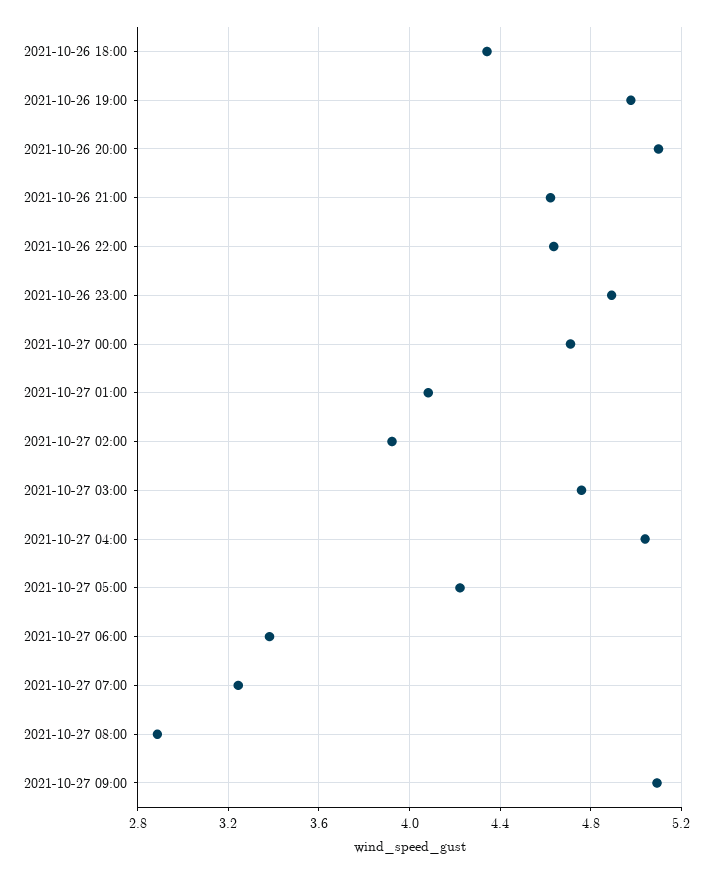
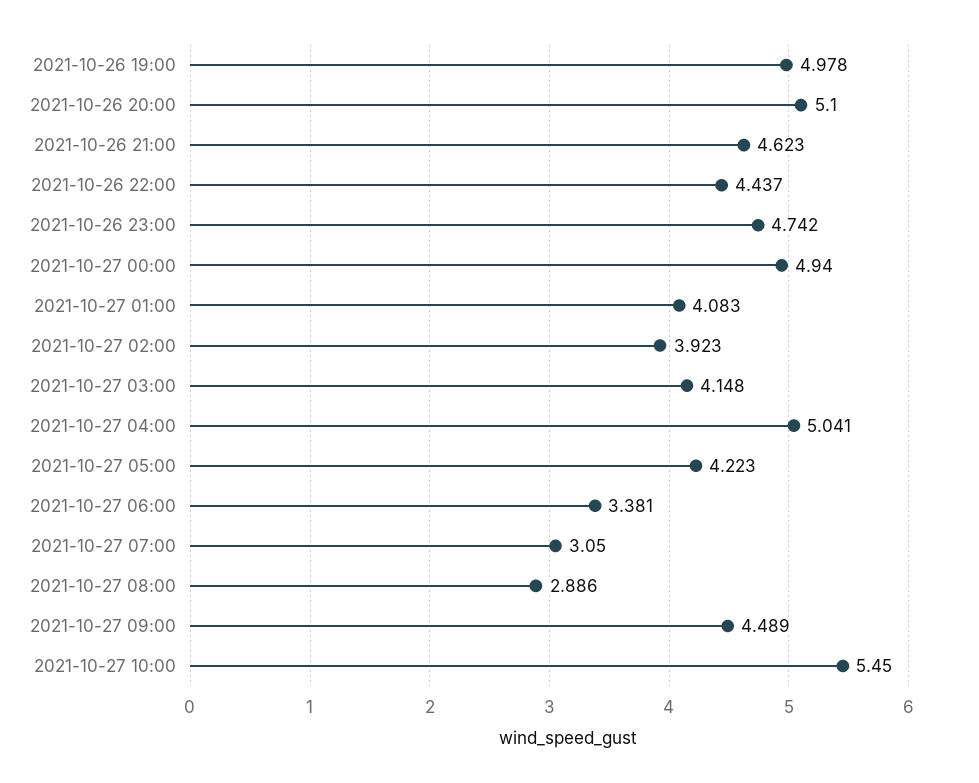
2021-10-26 18:00: 4.35 -> none
2021-10-26 22:00: 4.65 -> 4.437
2021-10-26 23:00: 4.9 -> 4.742
2021-10-27 00:00: 4.7 -> 4.94
2021-10-27 03:00: 4.75 -> 4.148
2021-10-27 07:00: 3.25 -> 3.05
2021-10-27 09:00: 5.1 -> 4.489
2021-10-27 10:00: none -> 5.45

